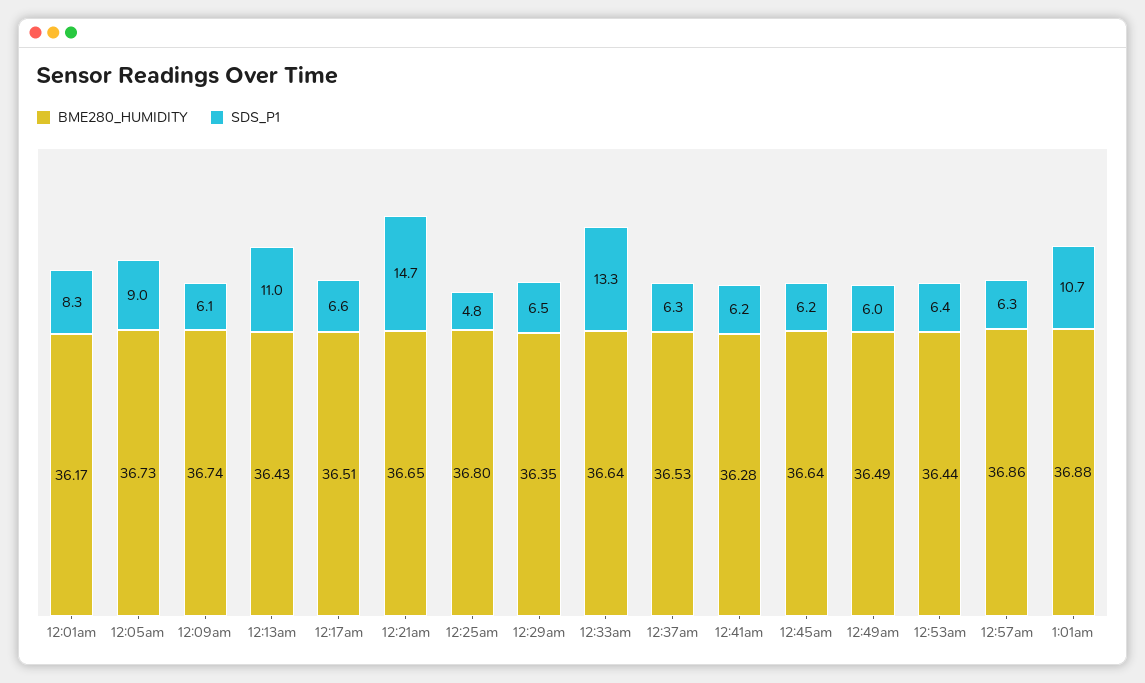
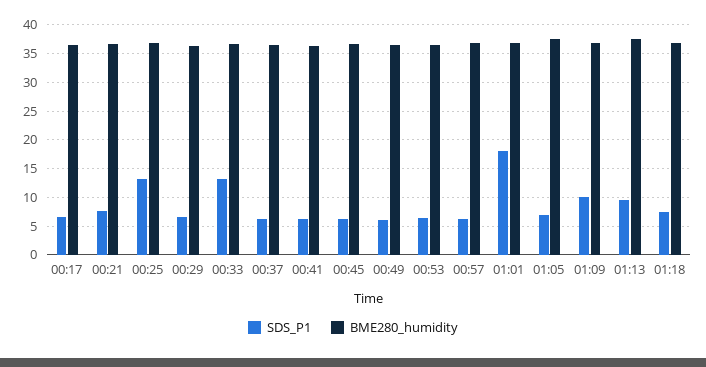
BME280_HUMIDITY, 12:01am: 36.17 -> none
SDS_P1, 12:01am: 8.3 -> none
BME280_HUMIDITY, 12:05am: 36.73 -> none
SDS_P1, 12:05am: 9 -> none
BME280_HUMIDITY, 12:09am: 36.74 -> none
SDS_P1, 12:09am: 6.1 -> none
BME280_HUMIDITY, 12:13am: 36.43 -> none
SDS_P1, 12:13am: 11 -> none
SDS_P1, 12:21am: 14.7 -> 7.5
SDS_P1, 12:25am: 4.8 -> 12.5
SDS_P1, 1:01am: 10.7 -> 17.5
SDS_P1, 01:05: none -> 7.5
BME280_HUMIDITY, 01:05: none -> 37.5
SDS_P1, 01:09: none -> 10
BME280_HUMIDITY, 01:09: none -> 37.5
SDS_P1, 01:13: none -> 10
BME280_HUMIDITY, 01:13: none -> 37.5
SDS_P1, 01:18: none -> 7.5
BME280_HUMIDITY, 01:18: none -> 37.5

